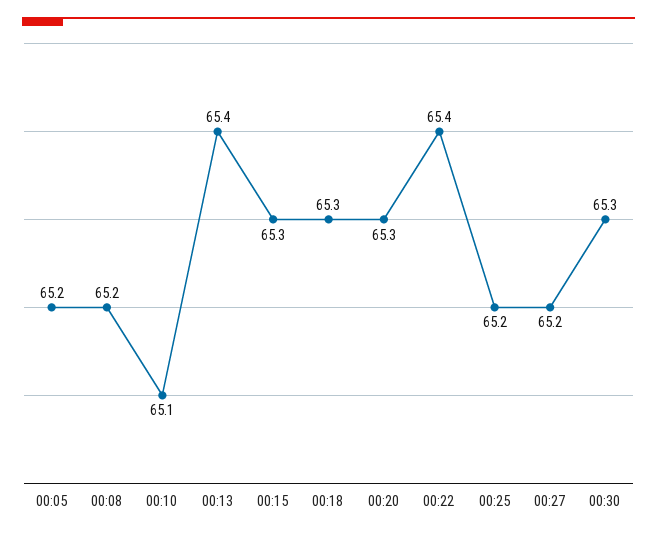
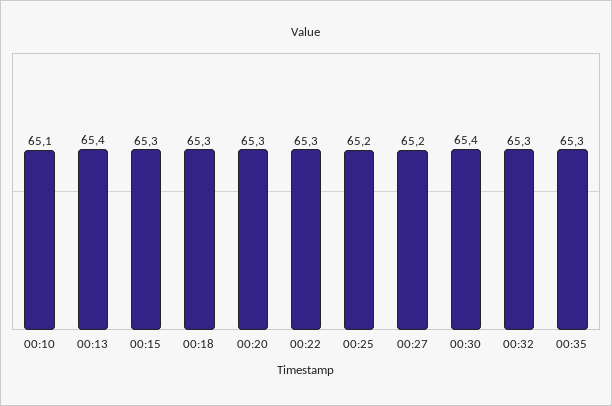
00:05: 65.2 -> none
00:08: 65.2 -> none
00:22: 65.4 -> 65.3
00:30: 65.3 -> 65.4
00:32: none -> 65.3
00:35: none -> 65.3

